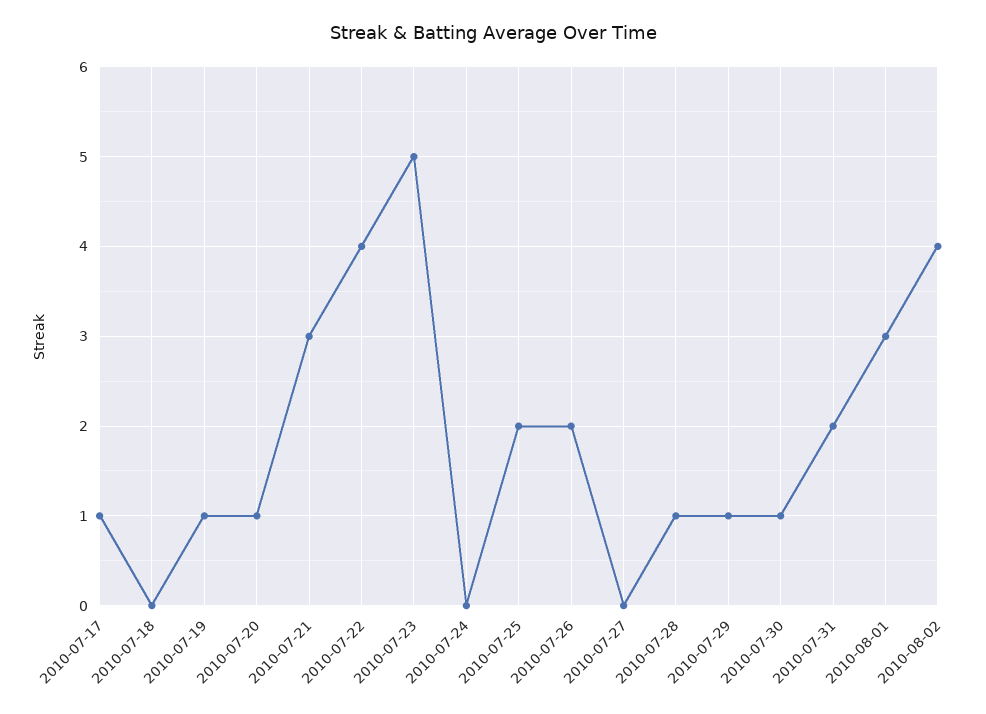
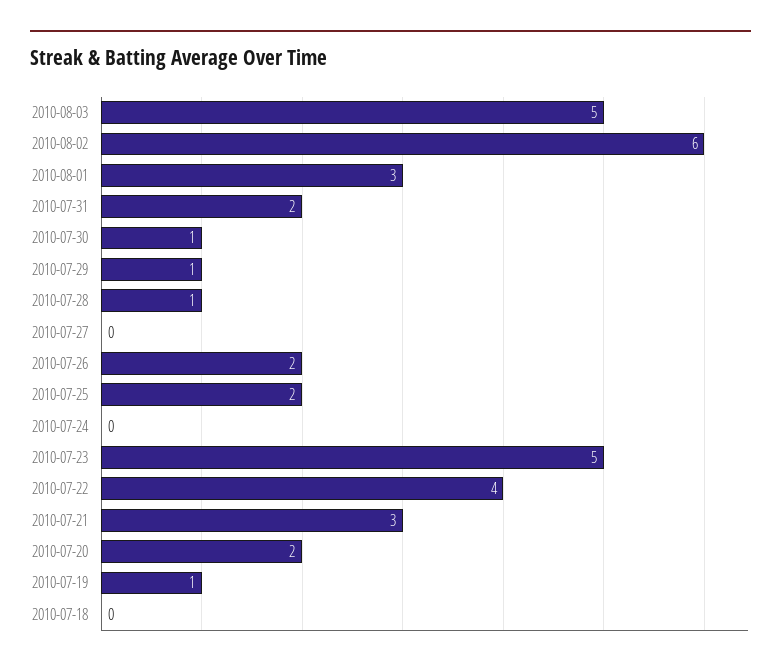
2010-07-17: 1 -> none
2010-07-20: 1 -> 2
2010-08-02: 4 -> 6
2010-08-03: none -> 5

